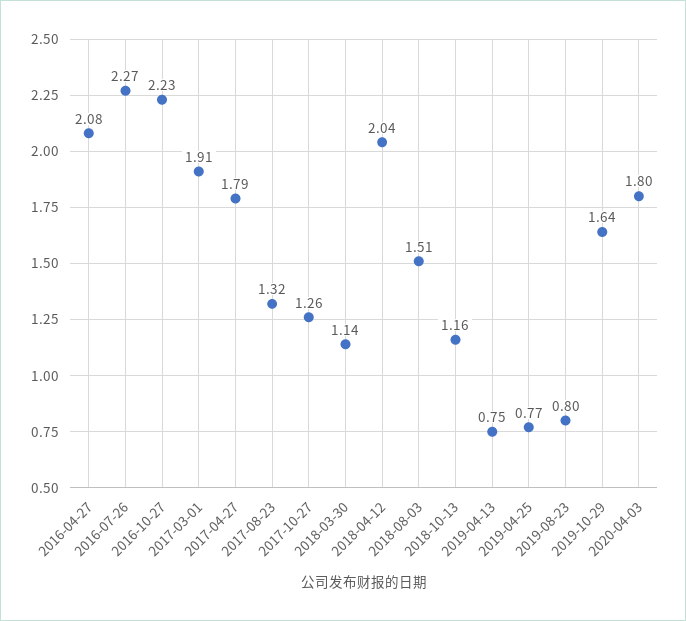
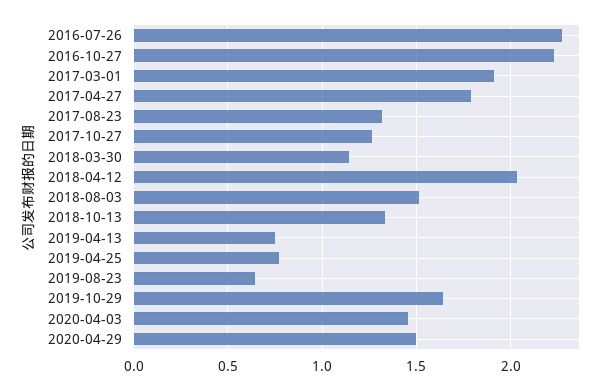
2016-04-27: 2.08 -> none
2018-10-13: 1.16 -> 1.35
2019-08-23: 0.8 -> 0.65
2020-04-03: 1.8 -> 1.45
2020-04-29: none -> 1.5

